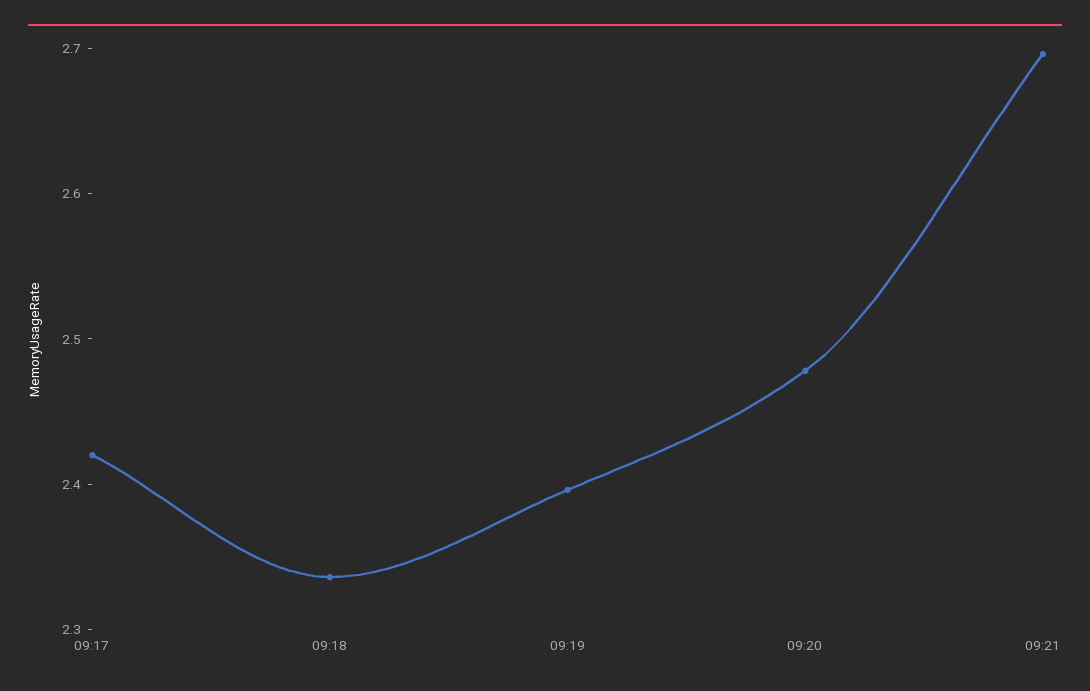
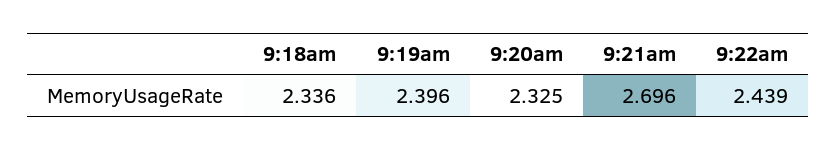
09:17: 2.42 -> none
09:20: 2.48 -> 2.325
9:22am: none -> 2.439

